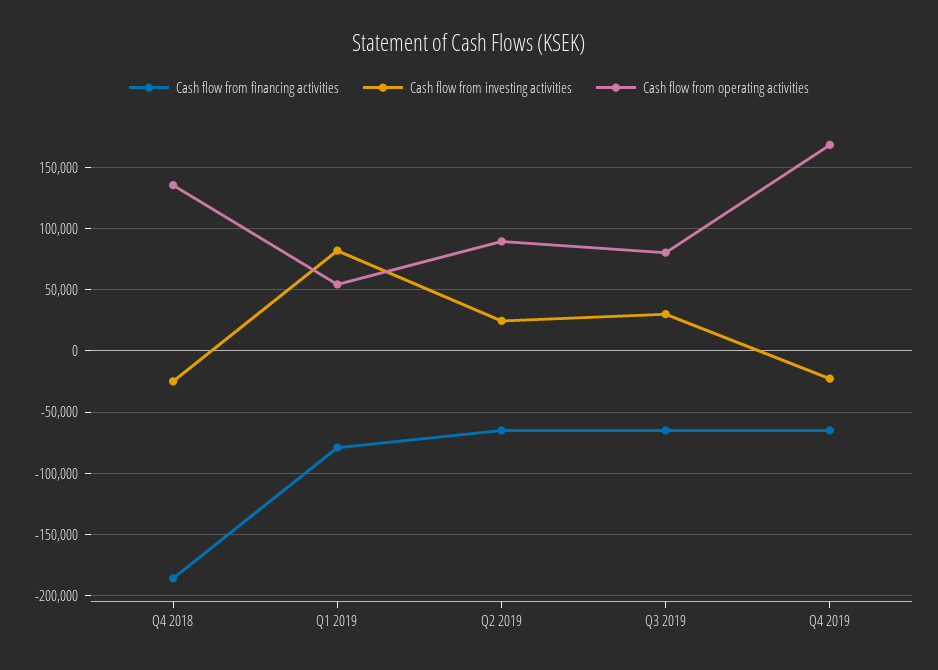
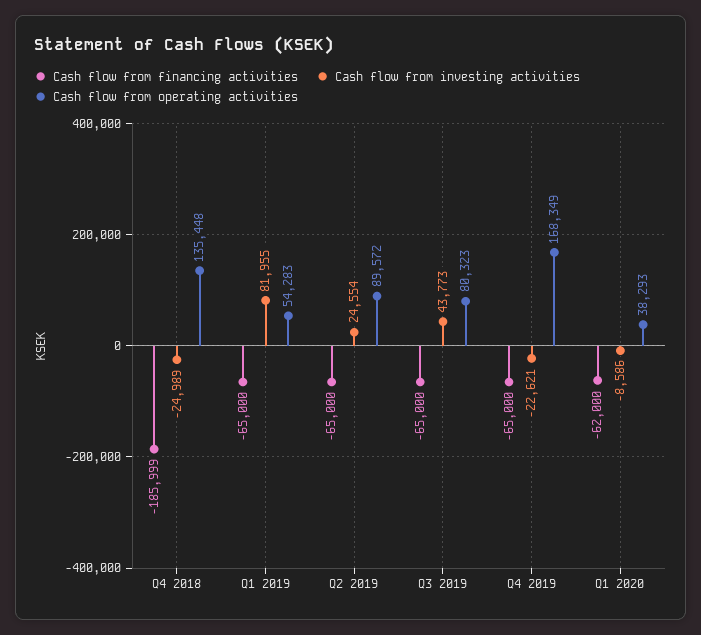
Cash flow from financing activities, Q1 2019: -80000 -> -65000
Cash flow from investing activities, Q3 2019: 30000 -> 43773
Cash flow from financing activities, Q1 2020: none -> -62000
Cash flow from investing activities, Q1 2020: none -> -8586
Cash flow from operating activities, Q1 2020: none -> 38293

